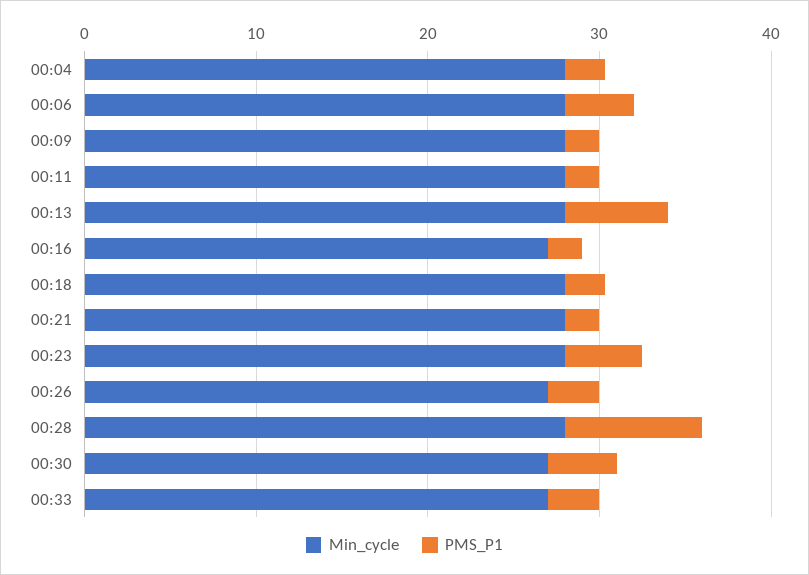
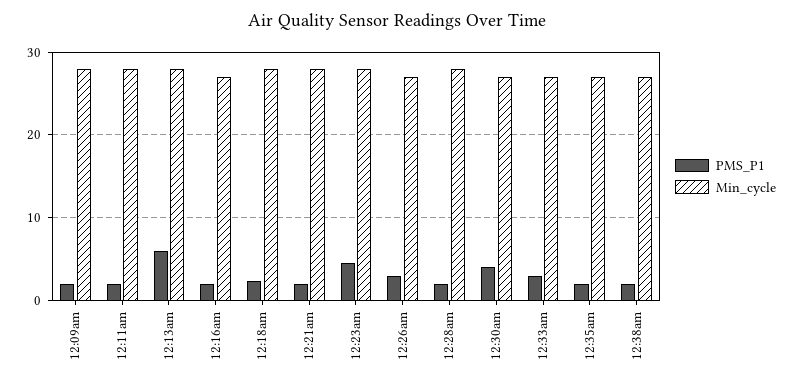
Min_cycle, 00:04: 28 -> none
PMS_P1, 00:04: 2 -> none
Min_cycle, 00:06: 28 -> none
PMS_P1, 00:06: 4 -> none
PMS_P1, 00:28: 8 -> 2
PMS_P1, 12:35am: none -> 2
Min_cycle, 12:35am: none -> 27
PMS_P1, 12:38am: none -> 2
Min_cycle, 12:38am: none -> 27

